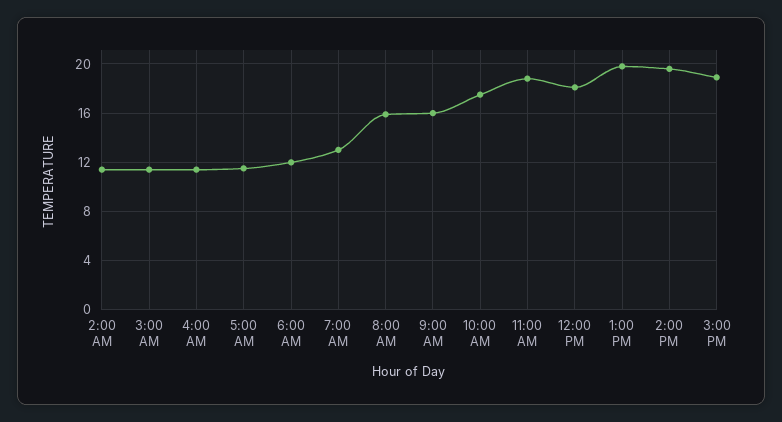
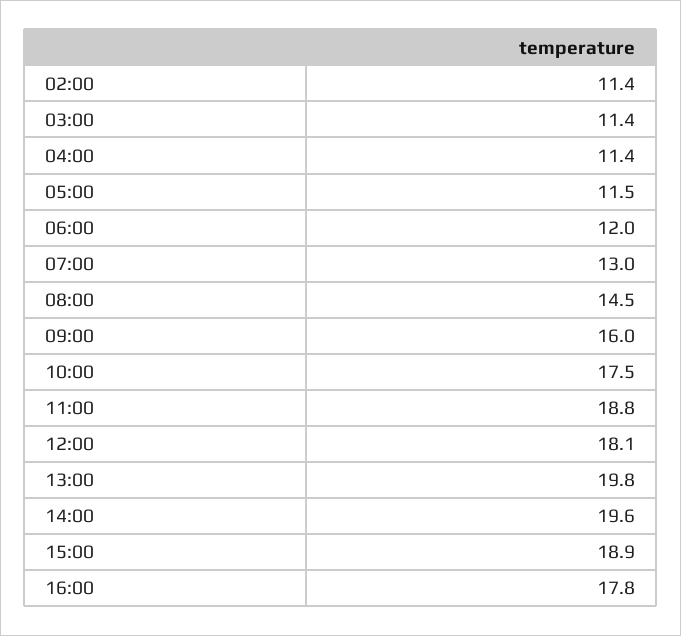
8:00 AM: 16 -> 14.5
16:00: none -> 17.8

